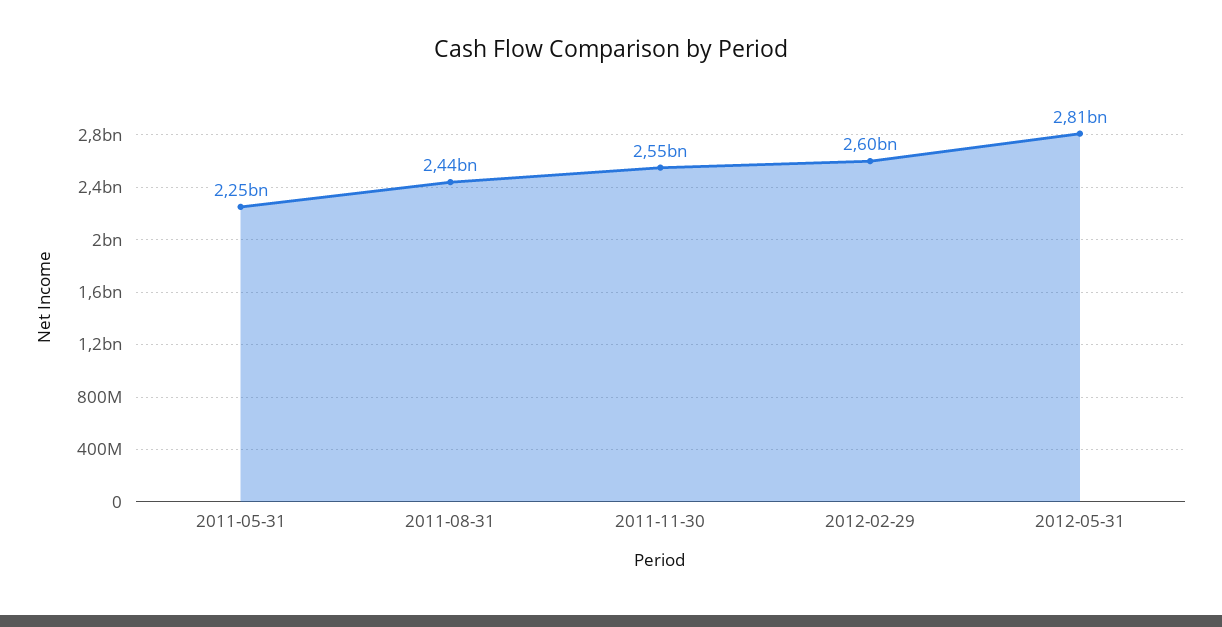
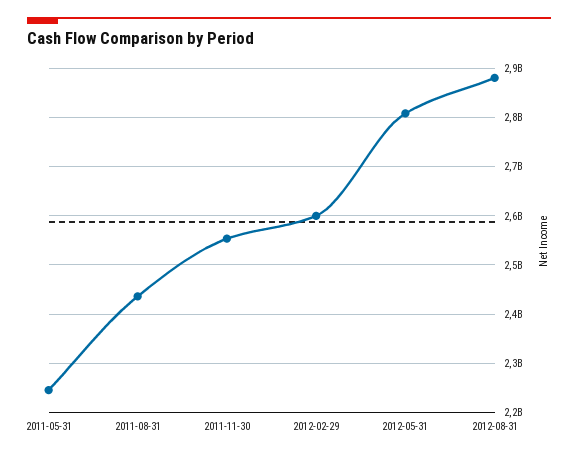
2012-08-31: none -> 2880000000

